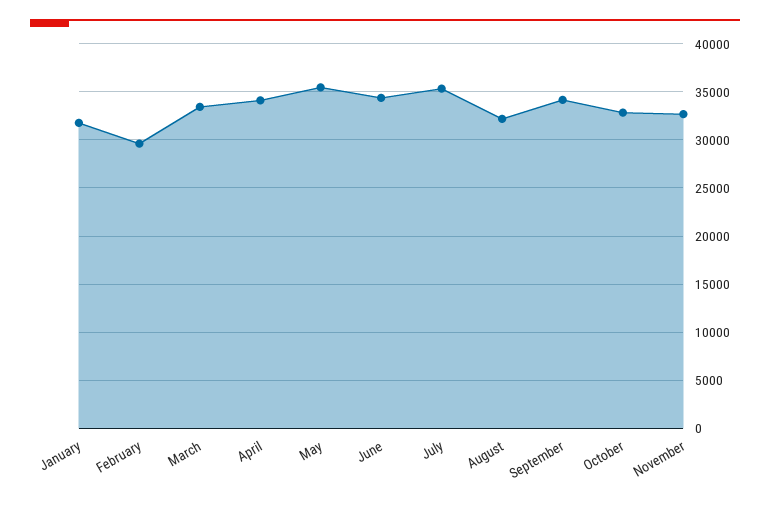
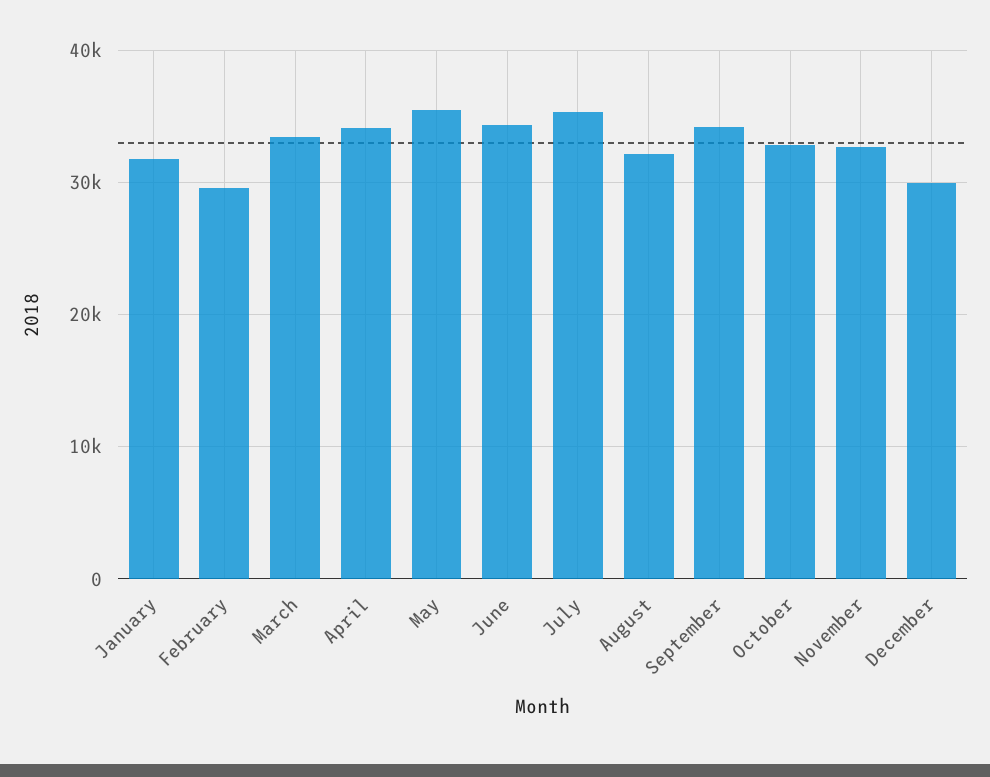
December: none -> 30000

